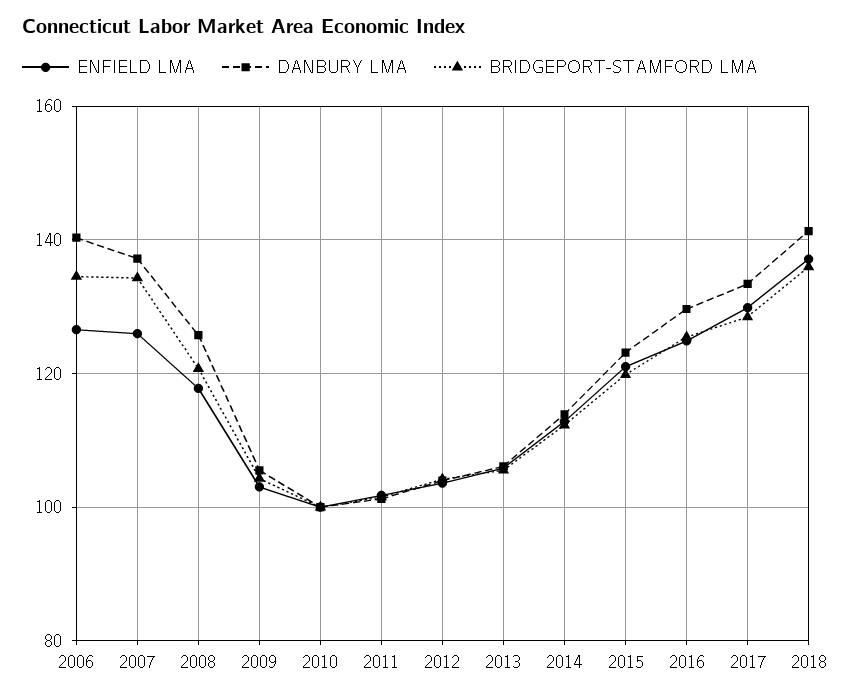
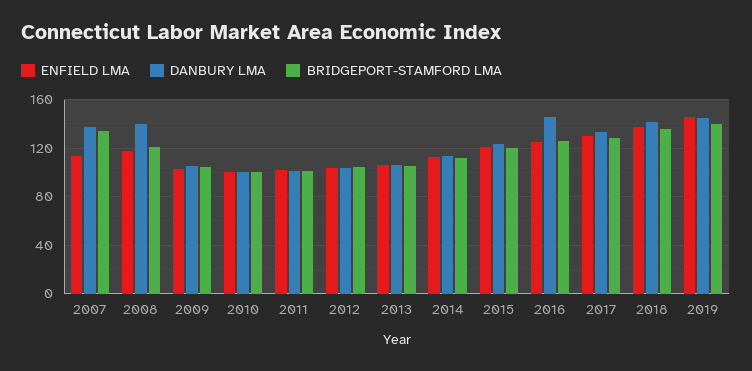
ENFIELD LMA, 2006: 126 -> none
DANBURY LMA, 2006: 140 -> none
BRIDGEPORT-STAMFORD LMA, 2006: 134 -> none
ENFIELD LMA, 2007: 126 -> 115
DANBURY LMA, 2008: 126 -> 140
DANBURY LMA, 2016: 130 -> 145
ENFIELD LMA, 2019: none -> 145
DANBURY LMA, 2019: none -> 145
BRIDGEPORT-STAMFORD LMA, 2019: none -> 140

